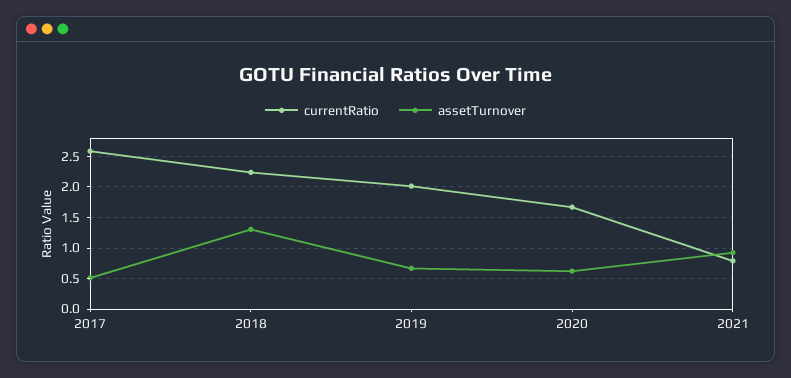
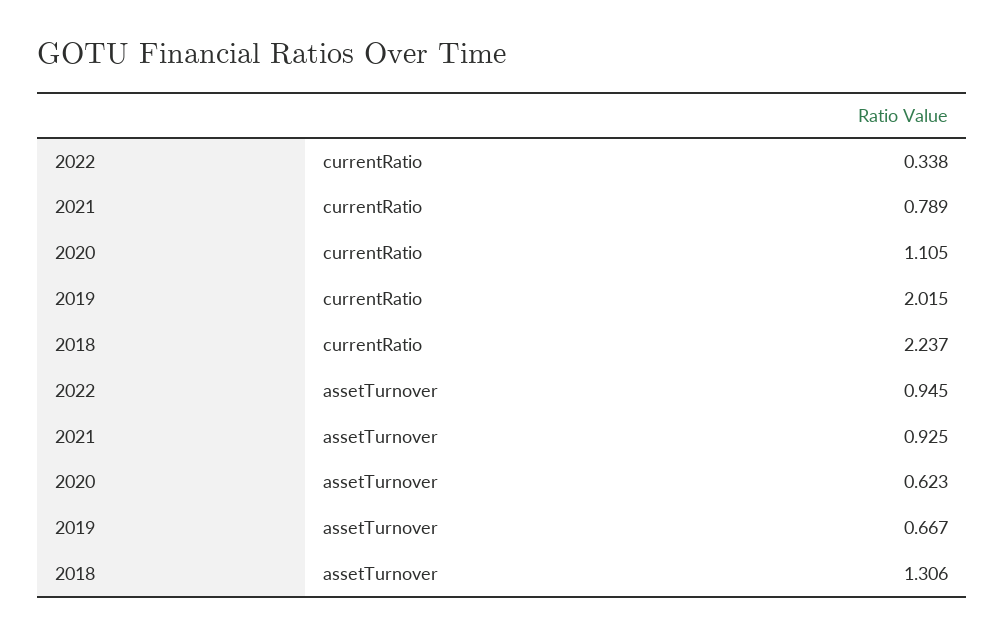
currentRatio, 2017: 2.6 -> none
assetTurnover, 2017: 0.5 -> none
currentRatio, 2020: 1.7 -> 1.105
currentRatio, 2022: none -> 0.338
assetTurnover, 2022: none -> 0.945

